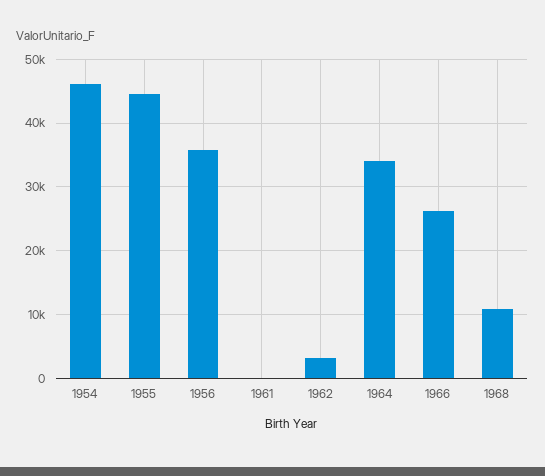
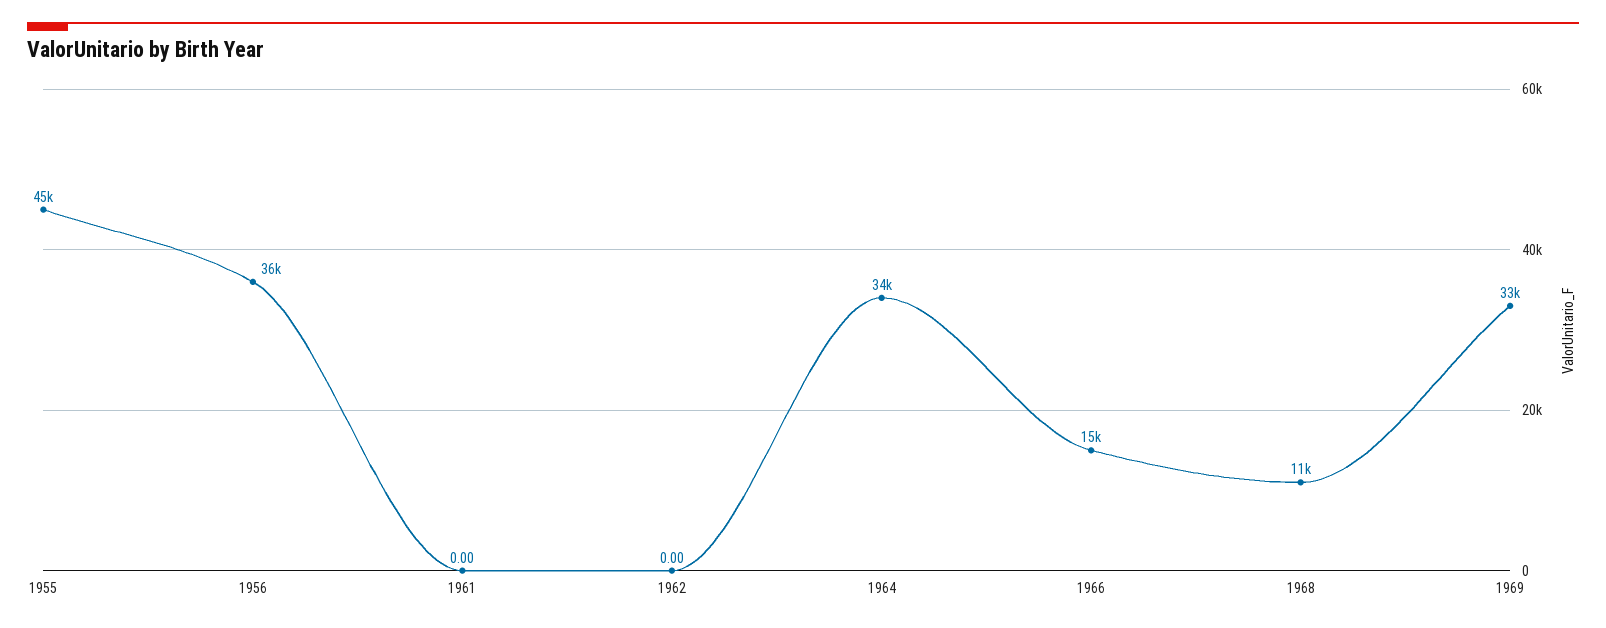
1954: 46000 -> none
1962: 3000 -> 0
1966: 26000 -> 15000
1969: none -> 33000

